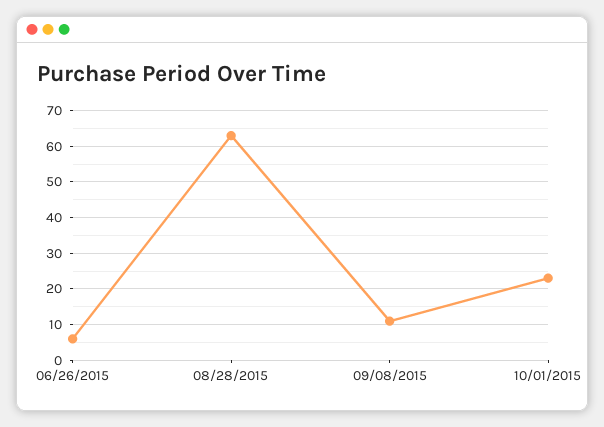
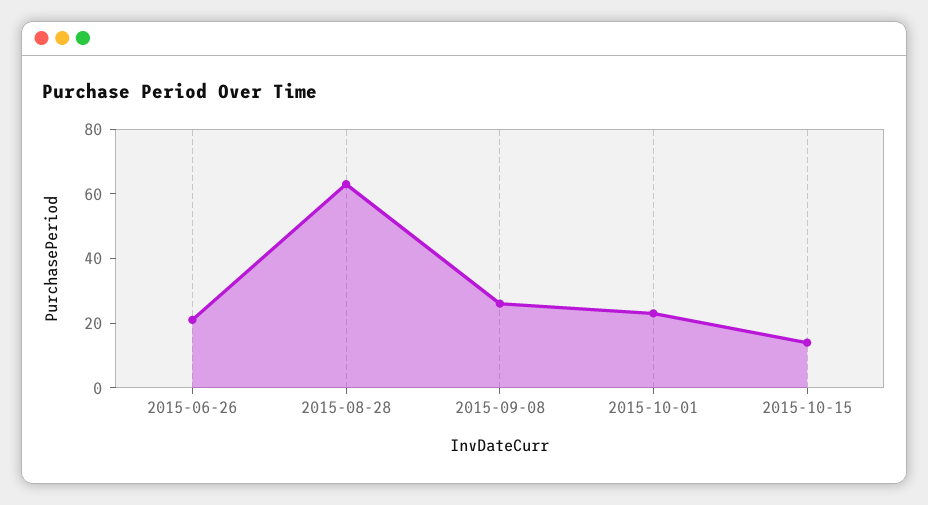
06/26/2015: 5 -> 20
09/08/2015: 10 -> 25
2015-10-15: none -> 15

